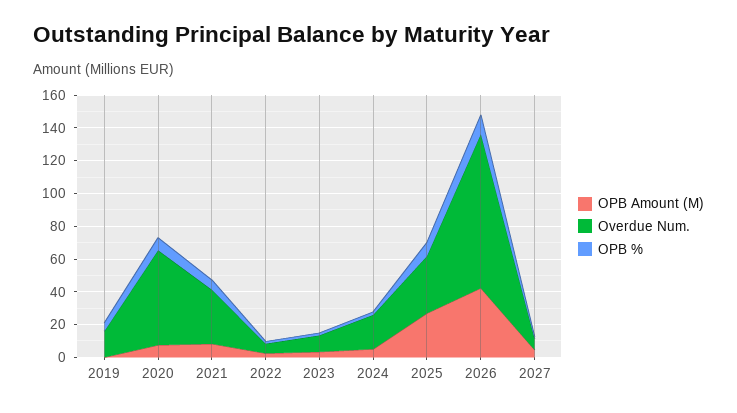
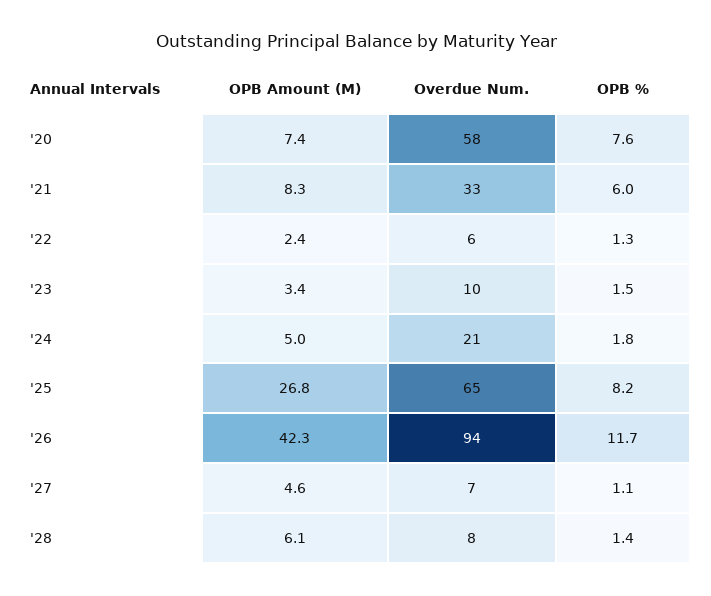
OPB Amount (M), 2019: 0 -> none
Overdue Num., 2019: 15 -> none
OPB %, 2019: 5 -> none
Overdue Num., 2025: 35 -> 65
OPB Amount (M), '28: none -> 6.1
Overdue Num., '28: none -> 8
OPB %, '28: none -> 1.4

